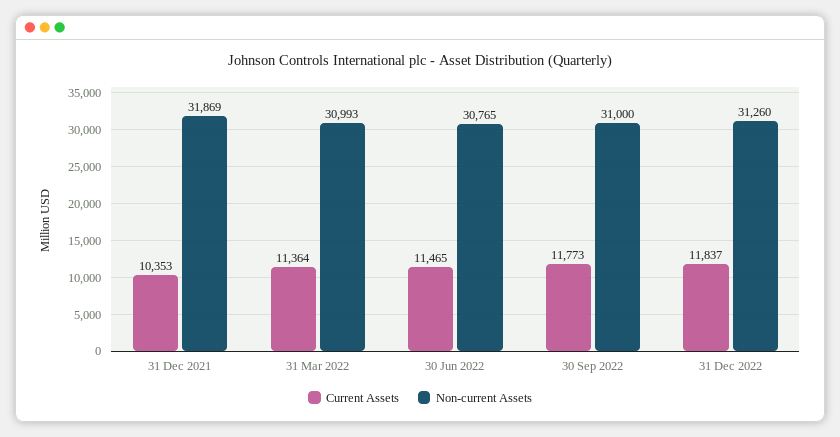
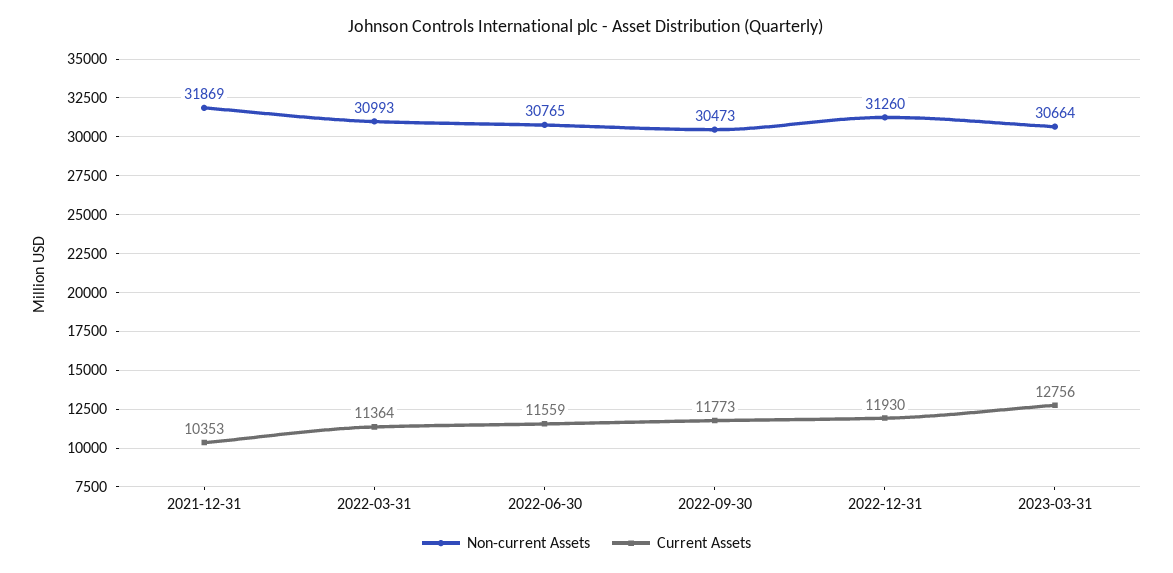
Current Assets, 30 Jun 2022: 11465 -> 11559
Non-current Assets, 30 Sep 2022: 31000 -> 30473
Current Assets, 31 Dec 2022: 11837 -> 11930
Non-current Assets, 2023-03-31: none -> 30664
Current Assets, 2023-03-31: none -> 12756

